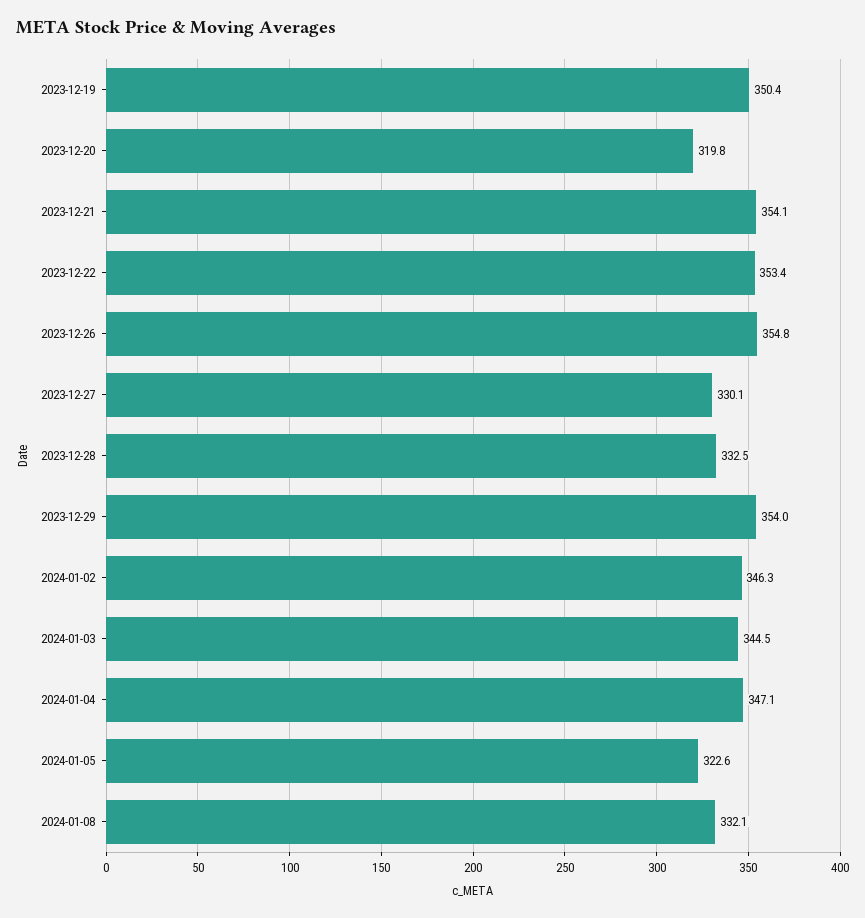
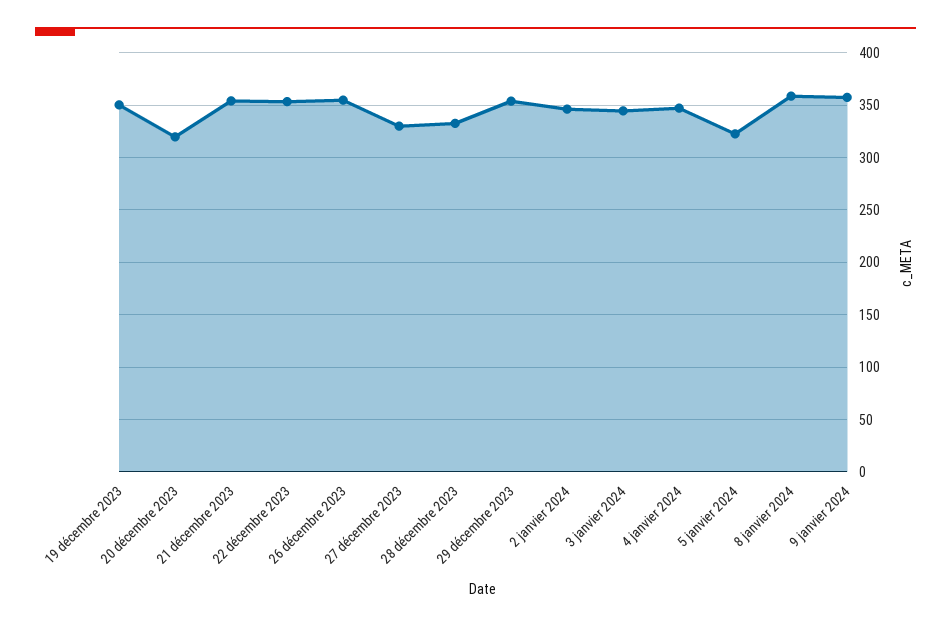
2024-01-08: 332.1 -> 360
9 janvier 2024: none -> 360

